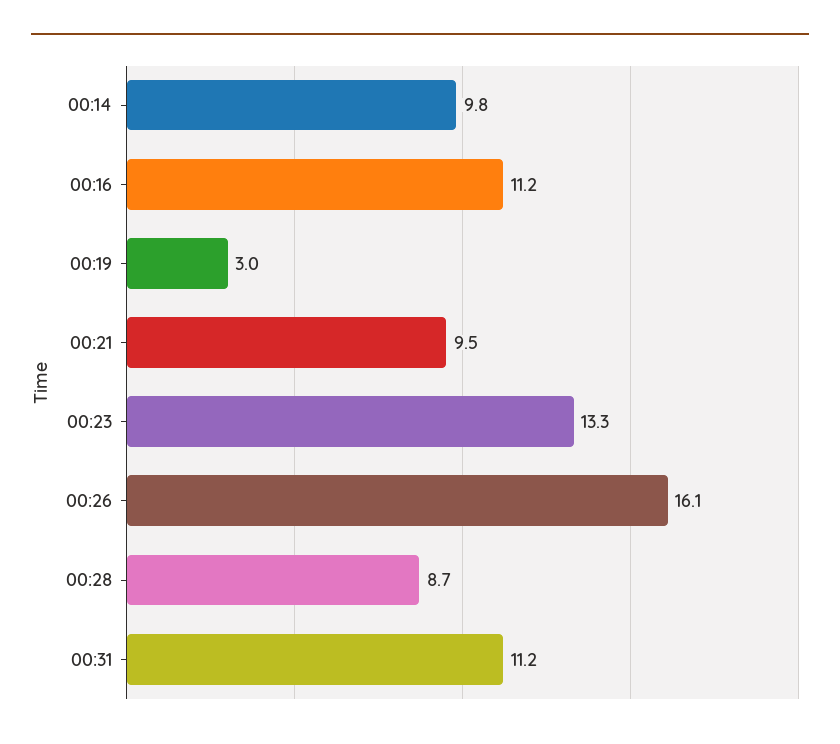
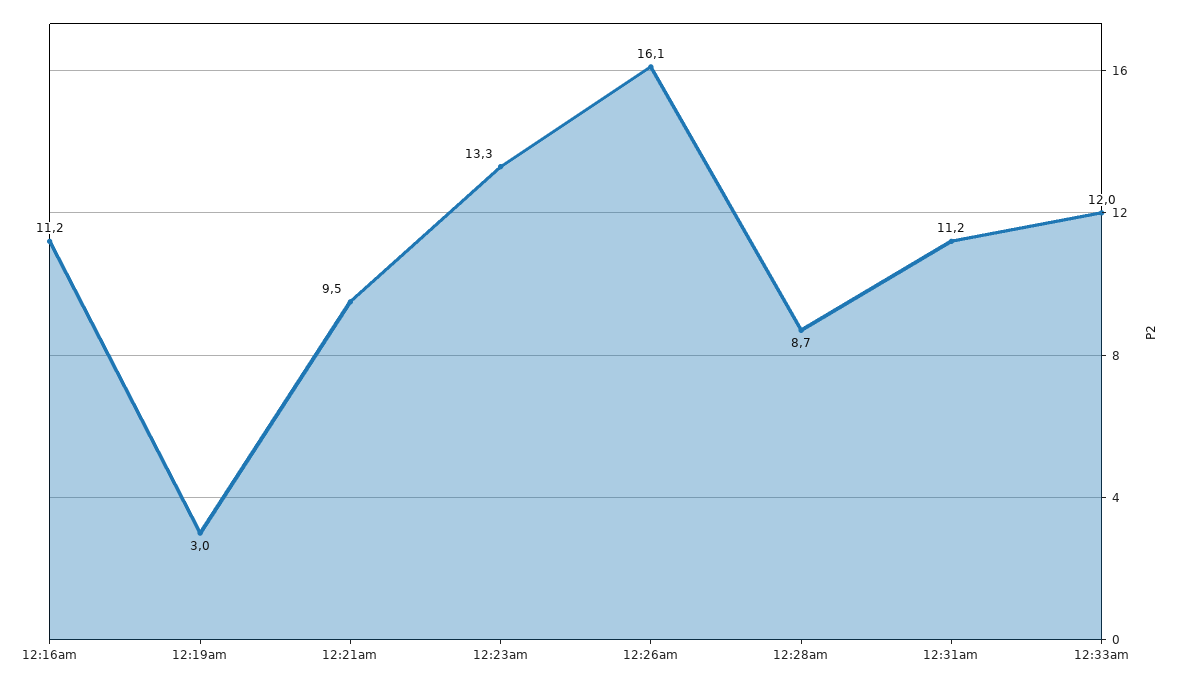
00:14: 9.8 -> none
12:33am: none -> 12

